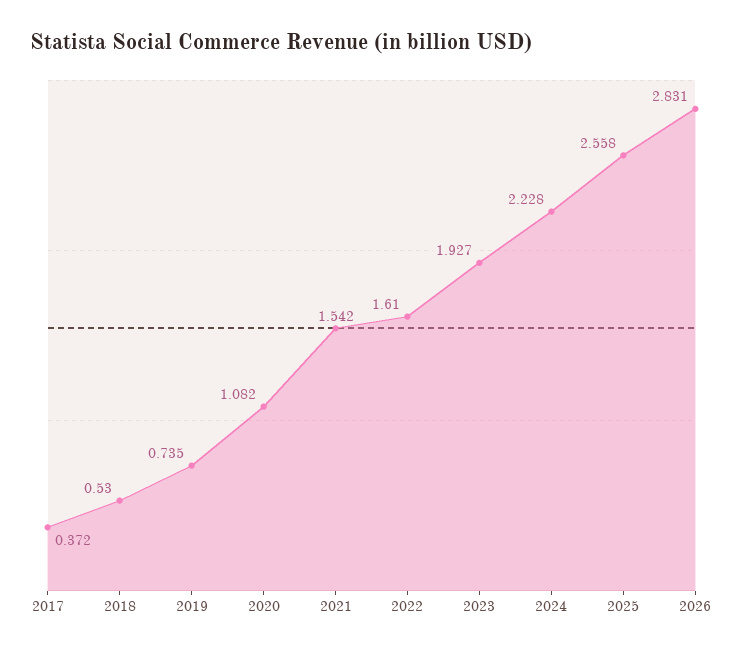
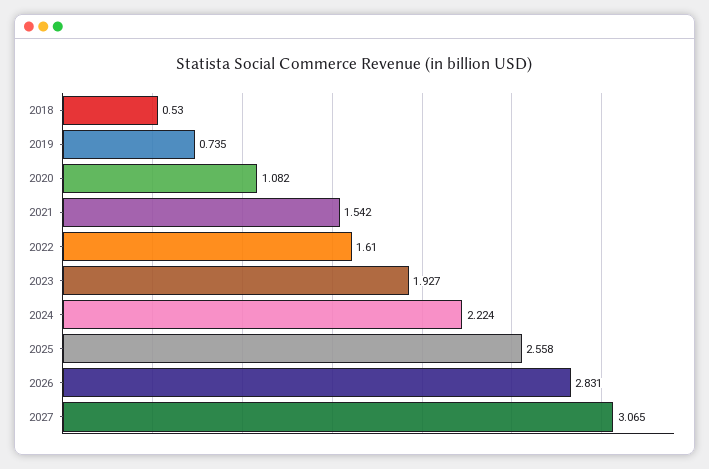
2017: 0.372 -> none
2024: 2.228 -> 2.224
2027: none -> 3.065

